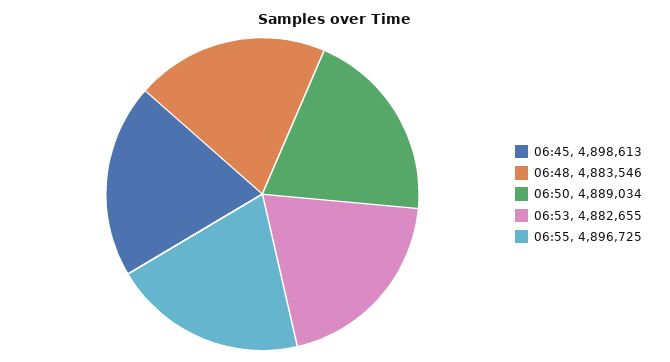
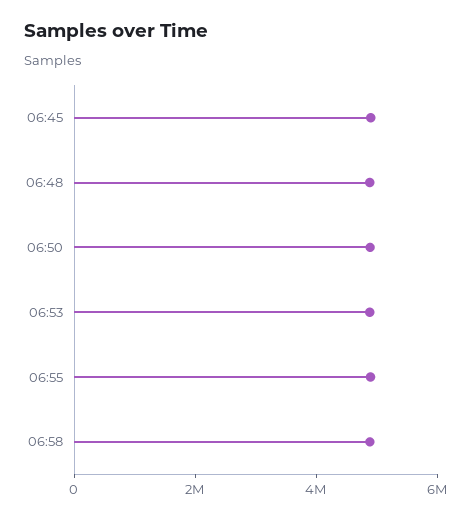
06:58: none -> 5000000

